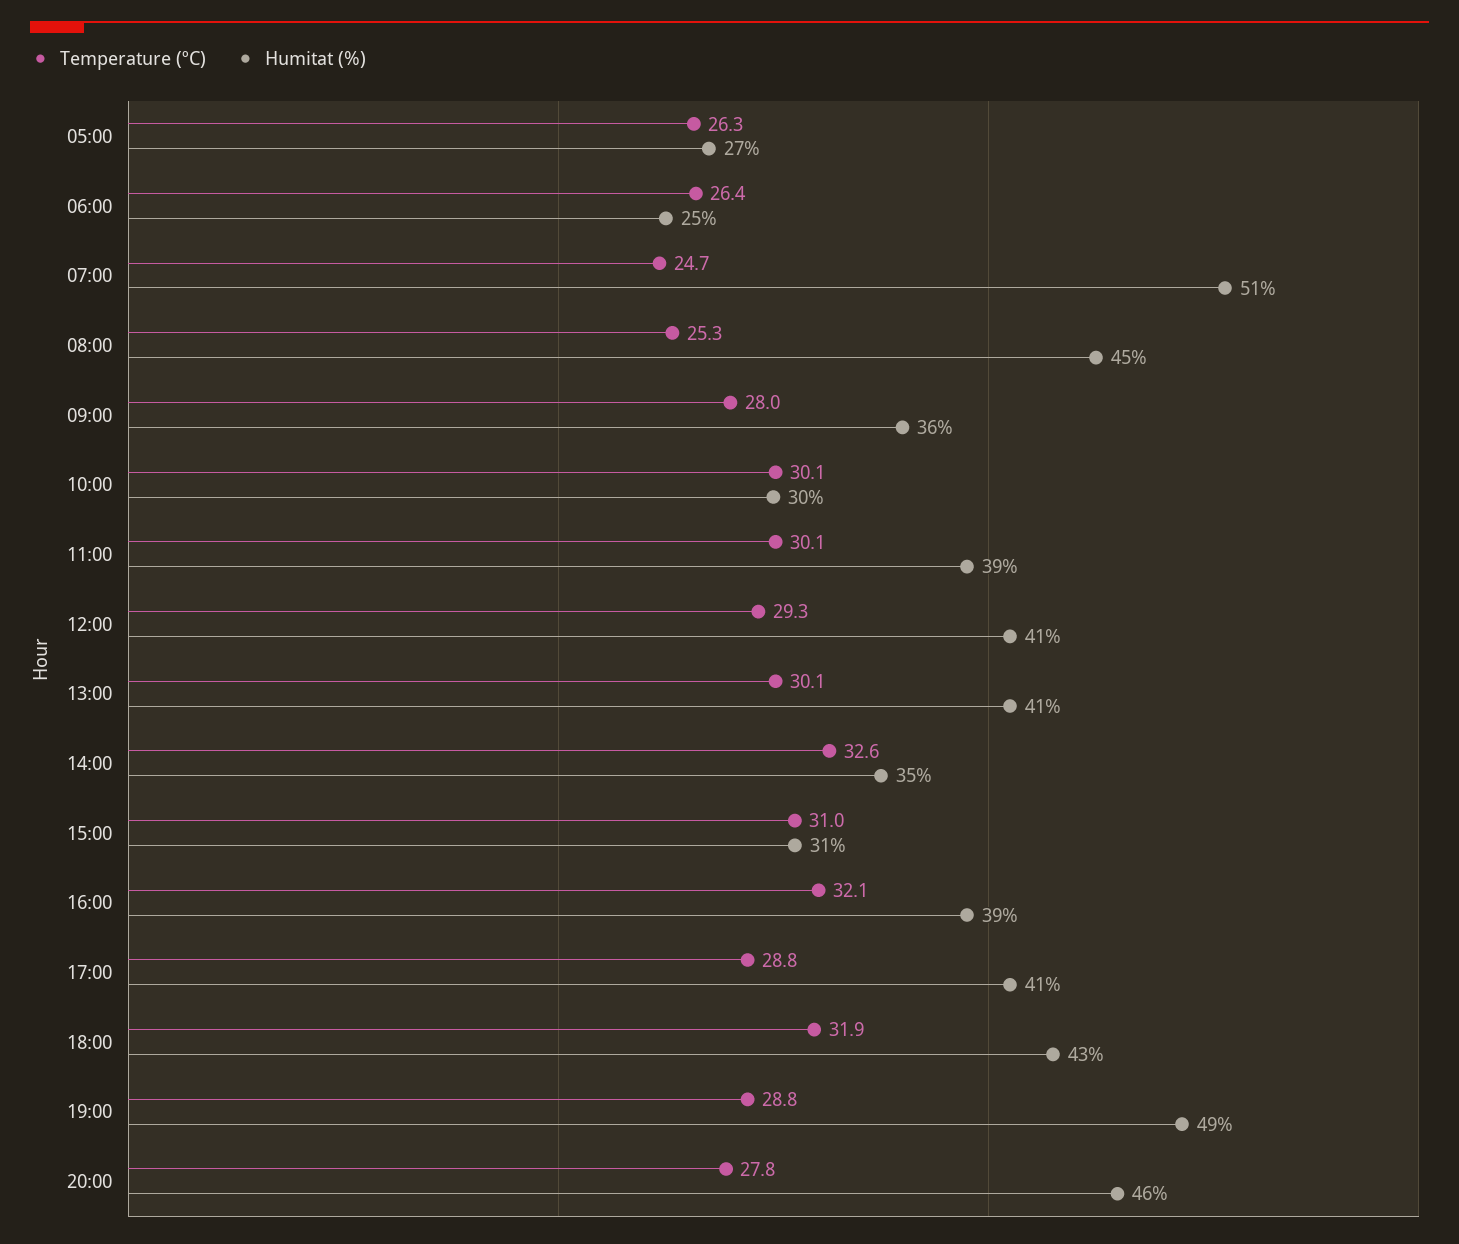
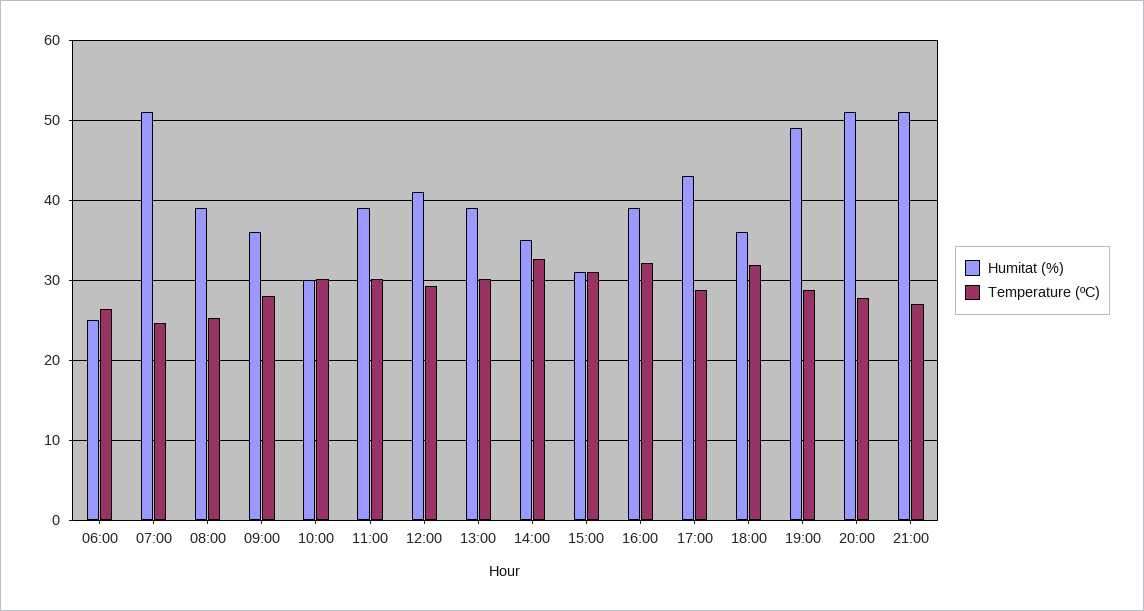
Temperature (ºC), 05:00: 26.3 -> none
Humitat (%), 05:00: 27 -> none
Humitat (%), 08:00: 45 -> 39
Humitat (%), 13:00: 41 -> 39
Humitat (%), 17:00: 41 -> 43
Humitat (%), 18:00: 43 -> 36
Humitat (%), 20:00: 46 -> 51
Humitat (%), 21:00: none -> 51
Temperature (ºC), 21:00: none -> 27

